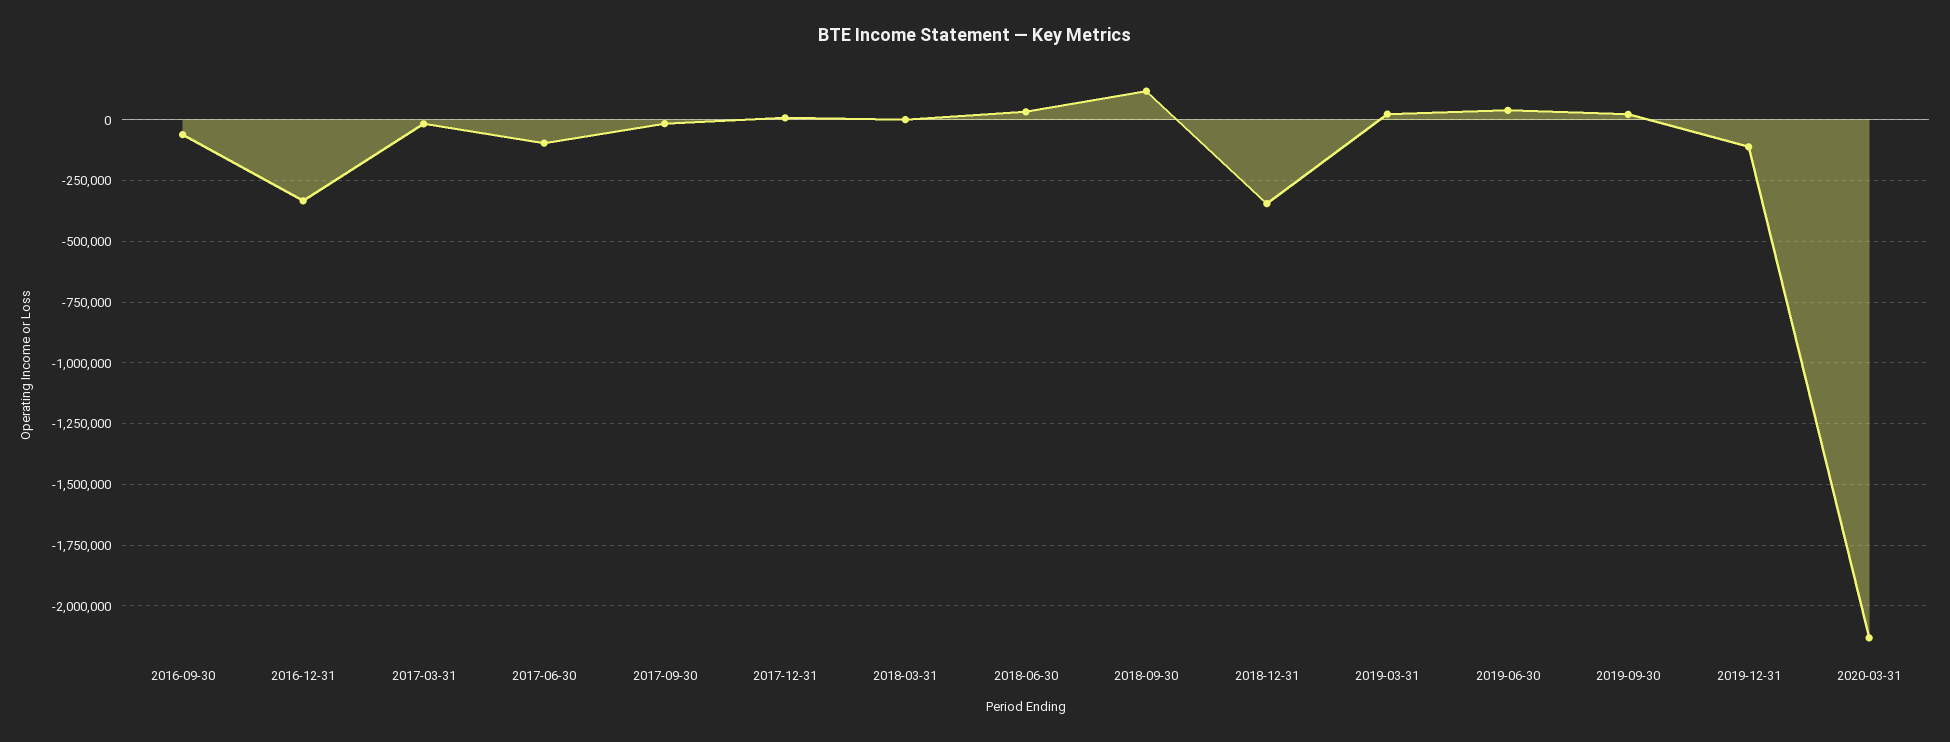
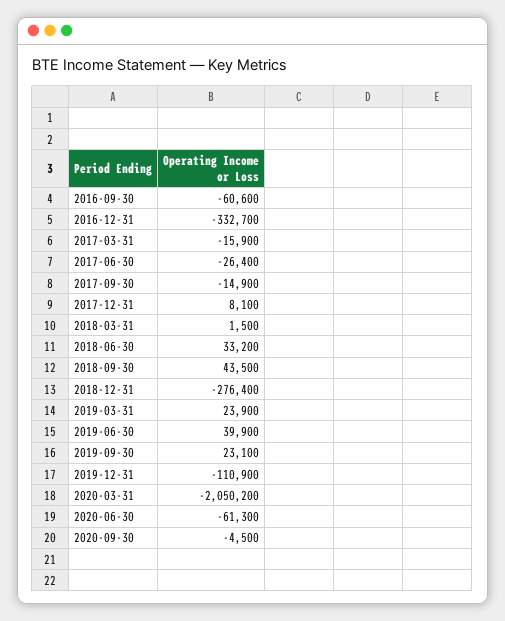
2017-06-30: -100000 -> -26400
2018-09-30: 125000 -> 43500
2018-12-31: -350000 -> -276400
2020-03-31: -2125000 -> -2050200
2020-06-30: none -> -61300
2020-09-30: none -> -4500

